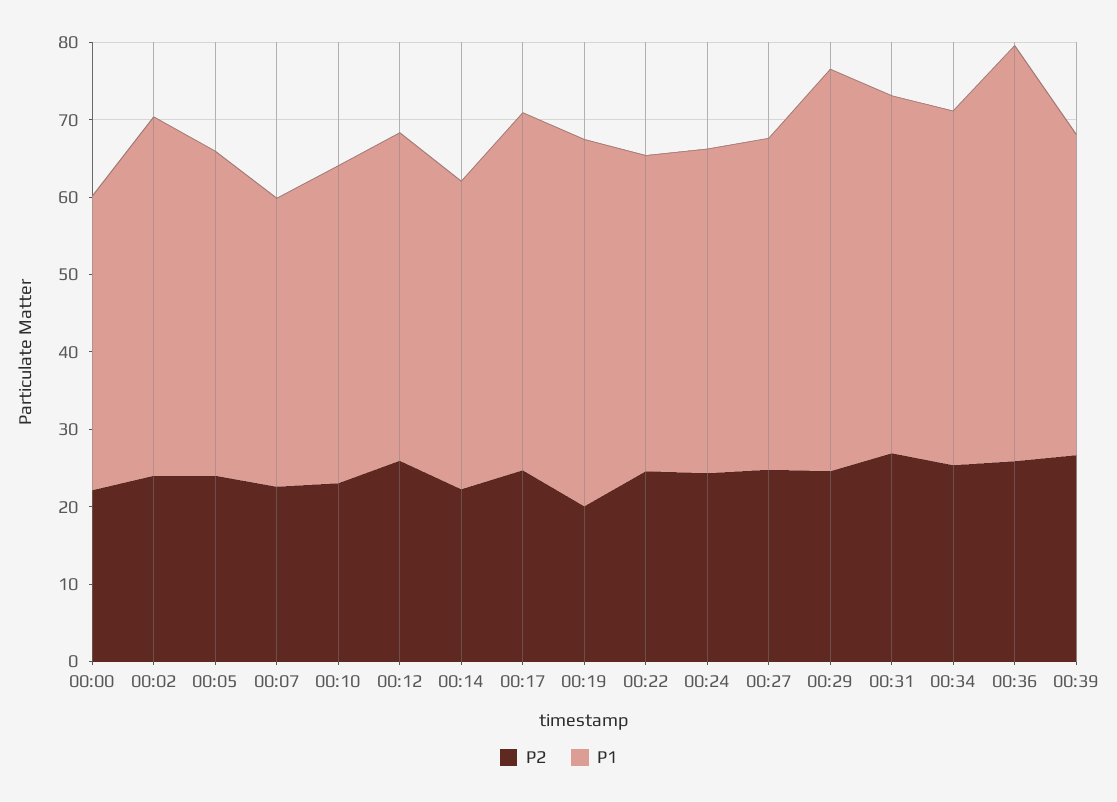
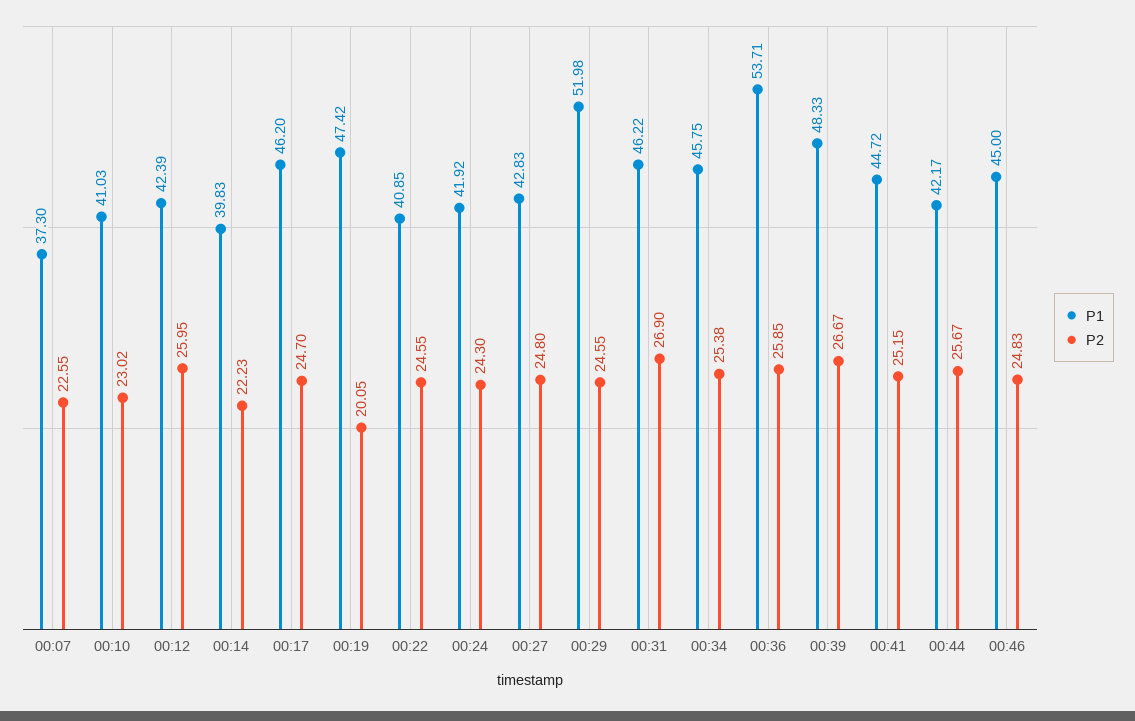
P2, 00:00: 22 -> none
P1, 00:00: 38 -> none
P2, 00:02: 24 -> none
P1, 00:02: 46 -> none
P2, 00:05: 24 -> none
P1, 00:05: 42 -> none
P1, 00:39: 42 -> 48.33
P1, 00:41: none -> 44.72
P2, 00:41: none -> 25.15
P1, 00:44: none -> 42.17
P2, 00:44: none -> 25.67
P1, 00:46: none -> 45
P2, 00:46: none -> 24.83

